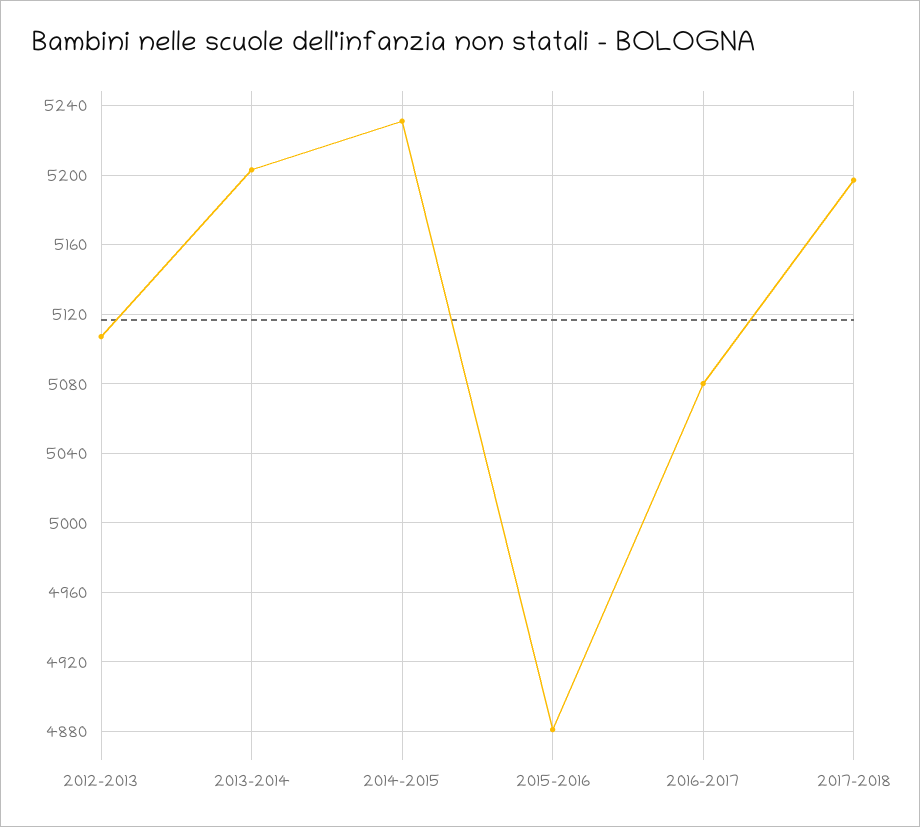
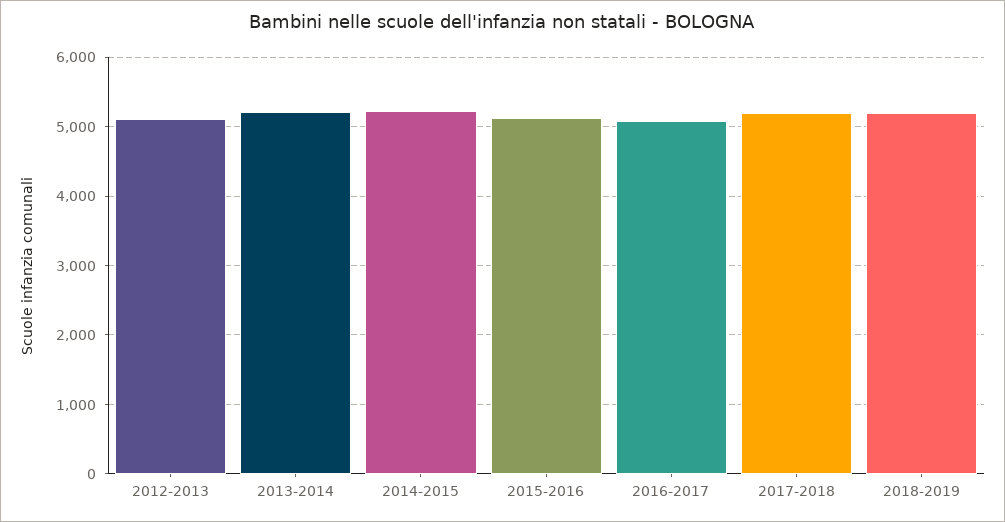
2015-2016: 4880 -> 5100
2018-2019: none -> 5200

